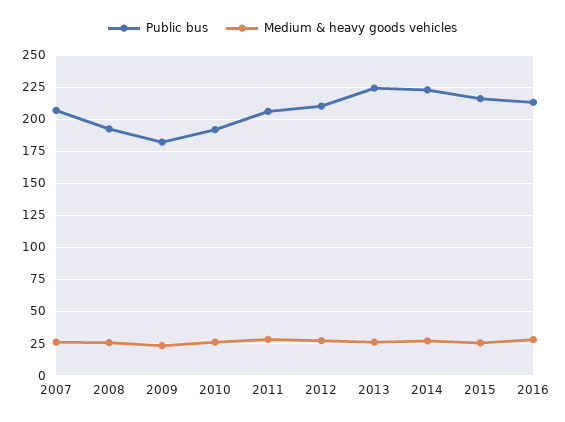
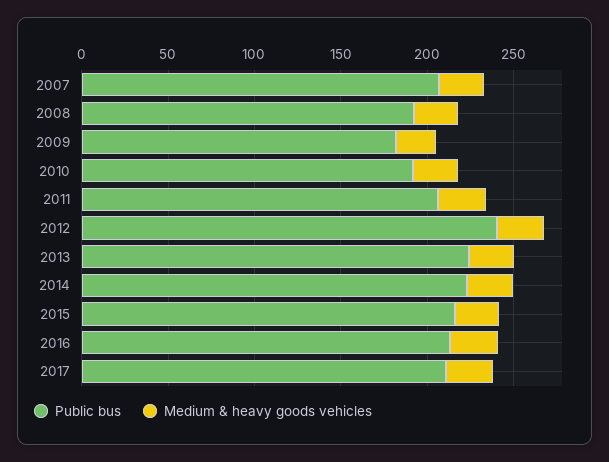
Public bus, 2012: 210 -> 240
Public bus, 2017: none -> 210
Medium & heavy goods vehicles, 2017: none -> 30

